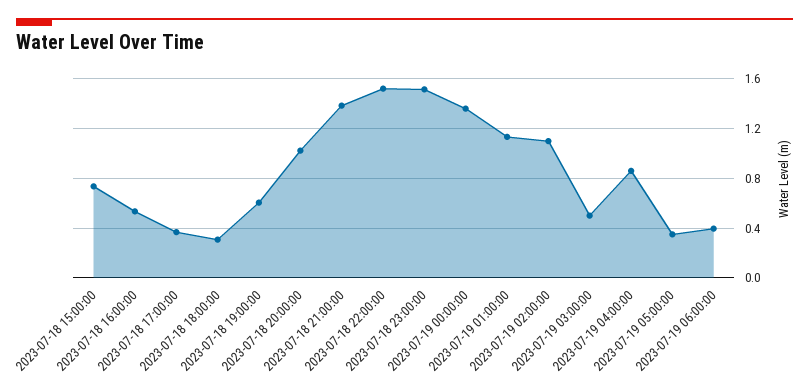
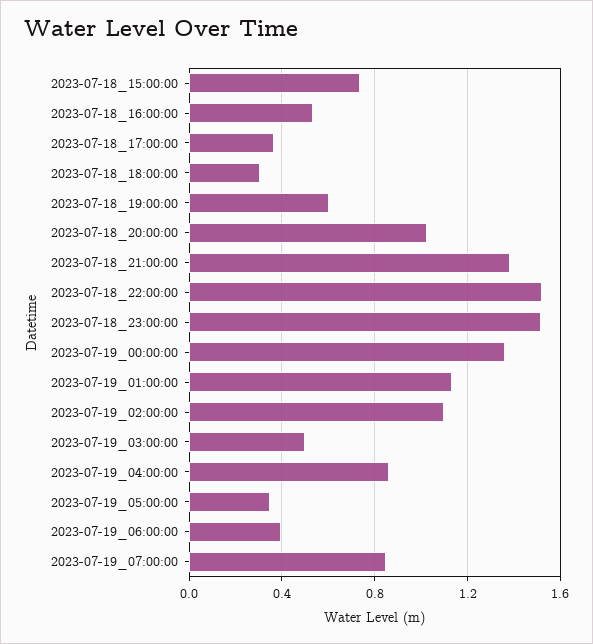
2023-07-19_07:00:00: none -> 0.85

